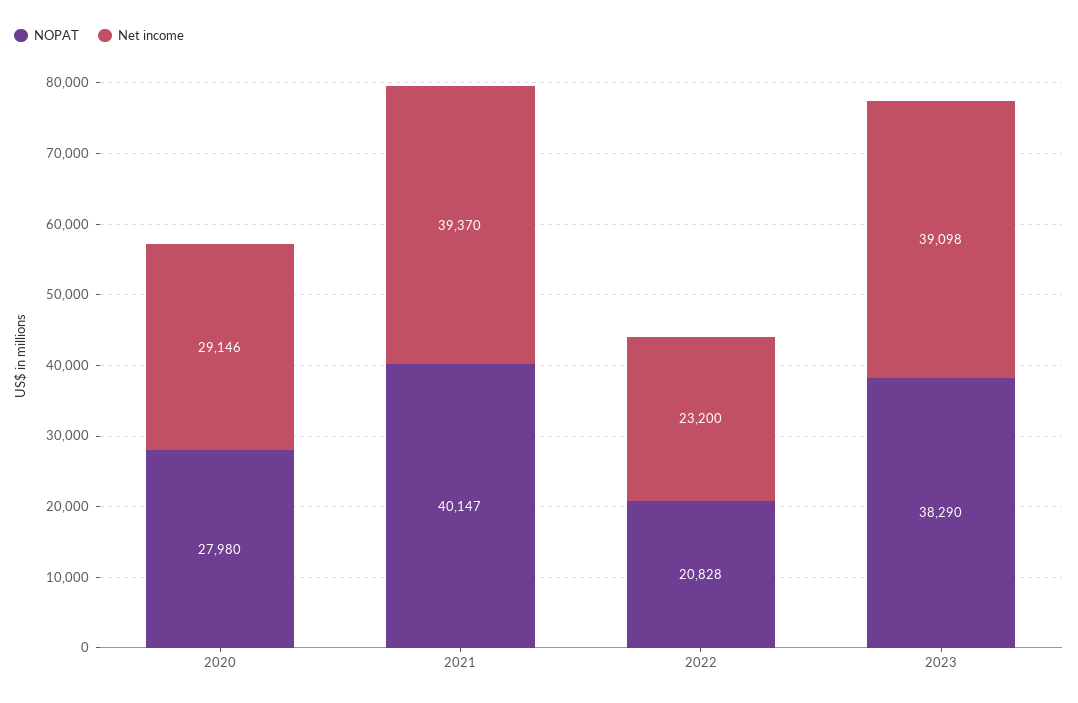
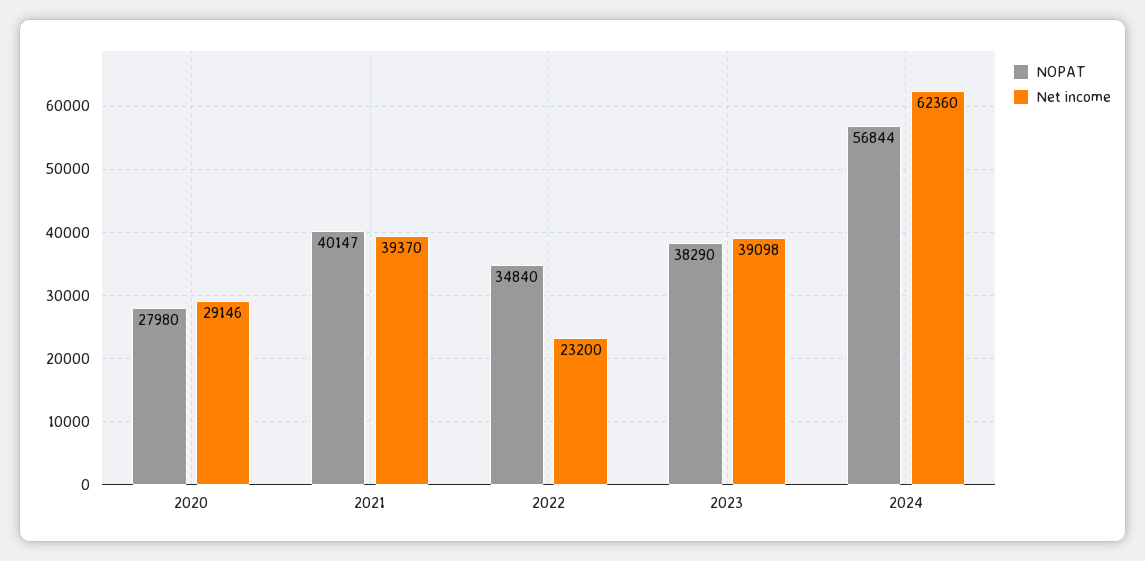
NOPAT, 2022: 20828 -> 34840
NOPAT, 2024: none -> 56844
Net income, 2024: none -> 62360

